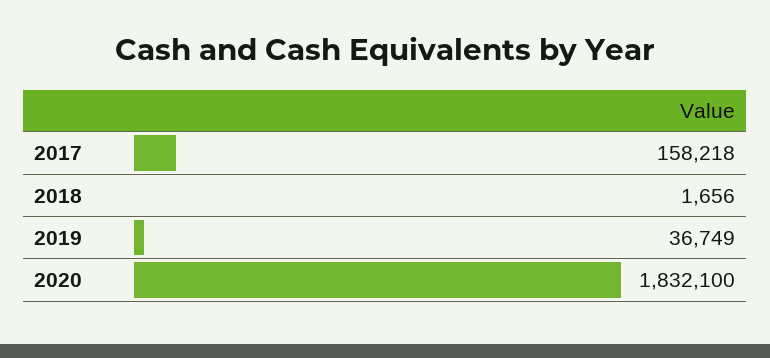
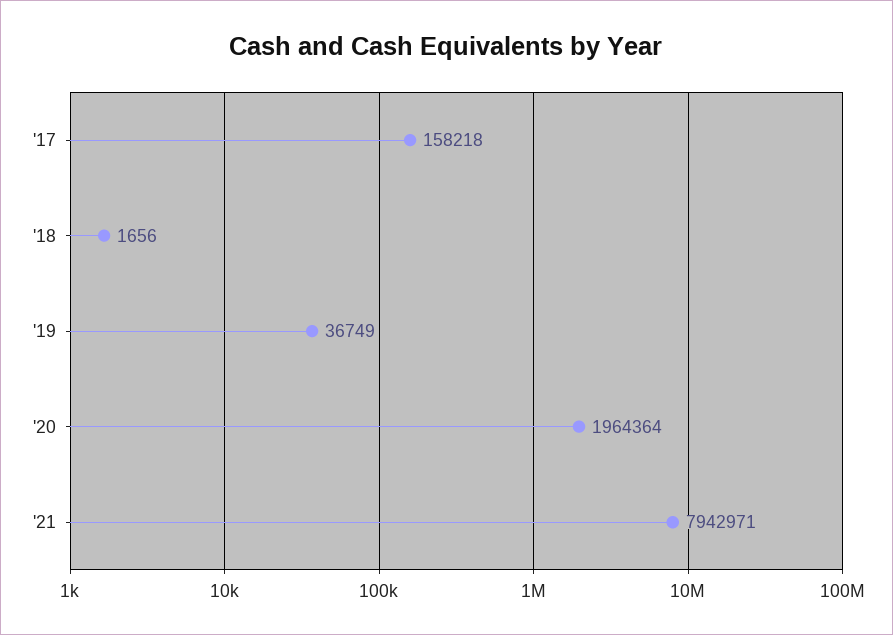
2020: 1832100 -> 1964364
'21: none -> 7942971

